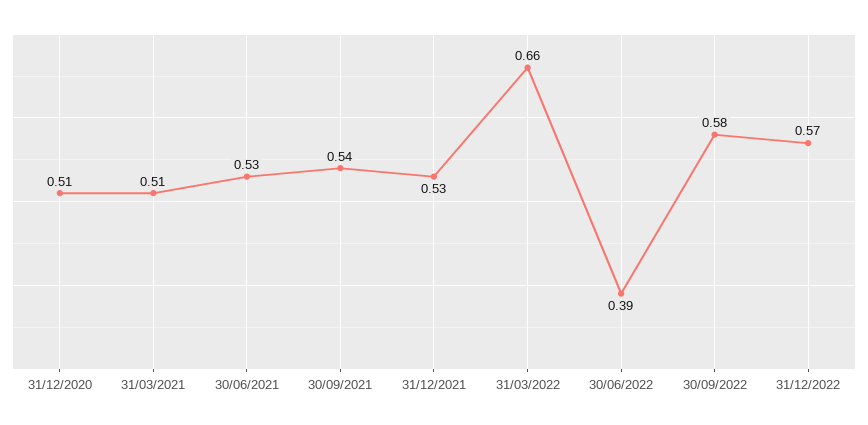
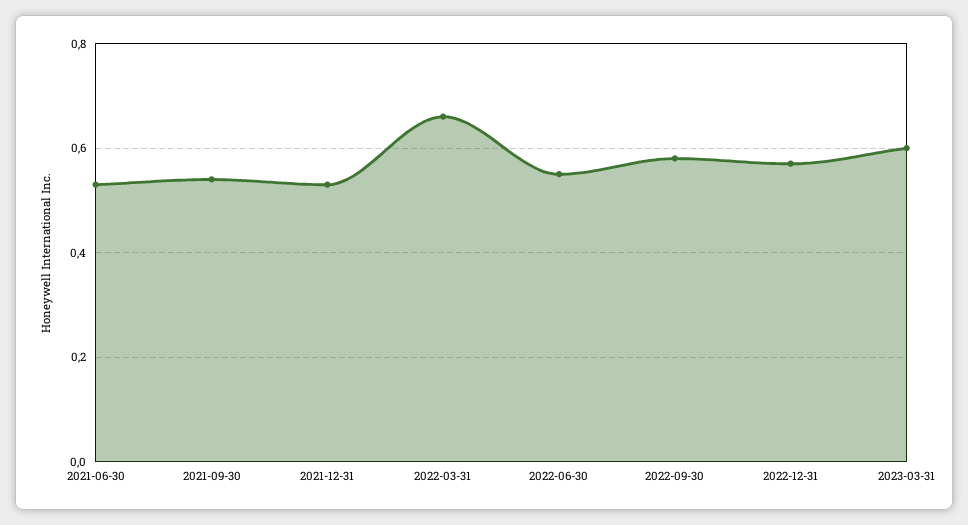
31/12/2020: 0.51 -> none
31/03/2021: 0.51 -> none
30/06/2022: 0.39 -> 0.55
2023-03-31: none -> 0.6

